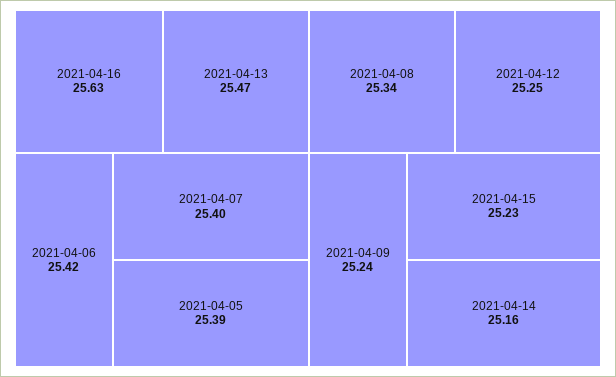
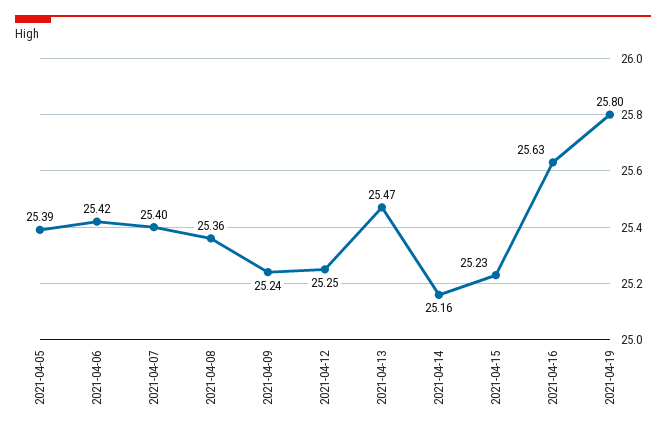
2021-04-08: 25.34 -> 25.36
2021-04-19: none -> 25.8

